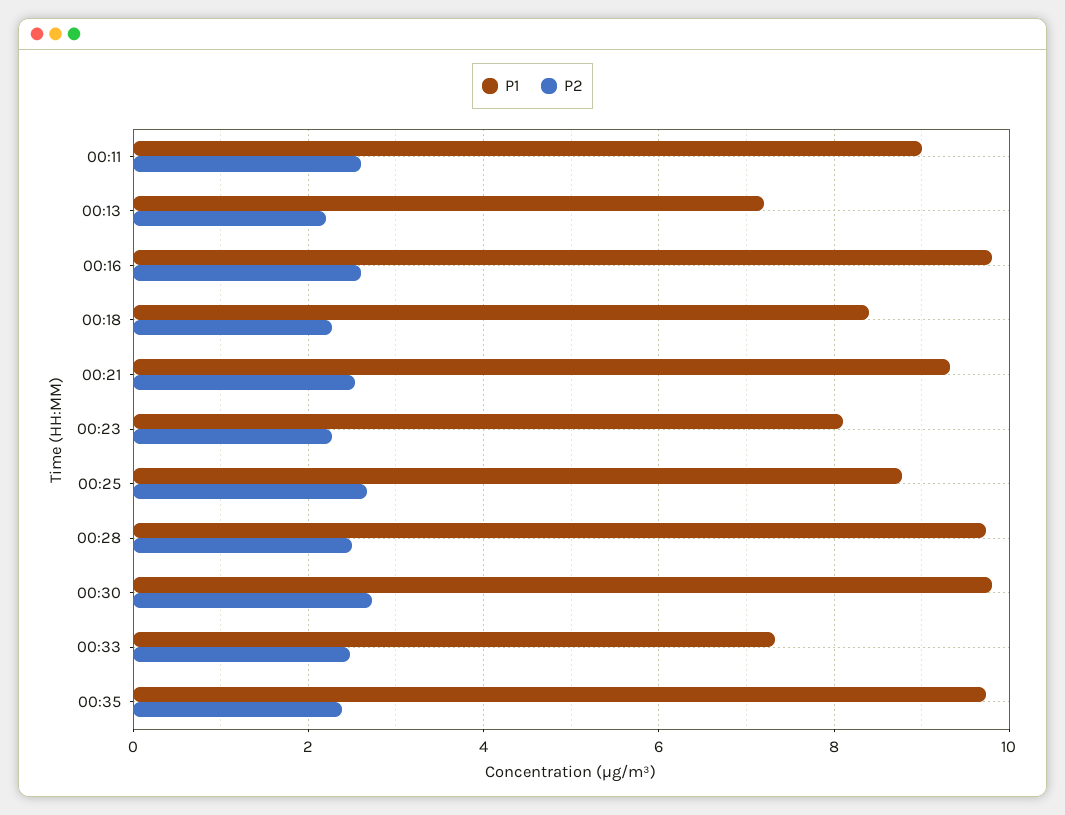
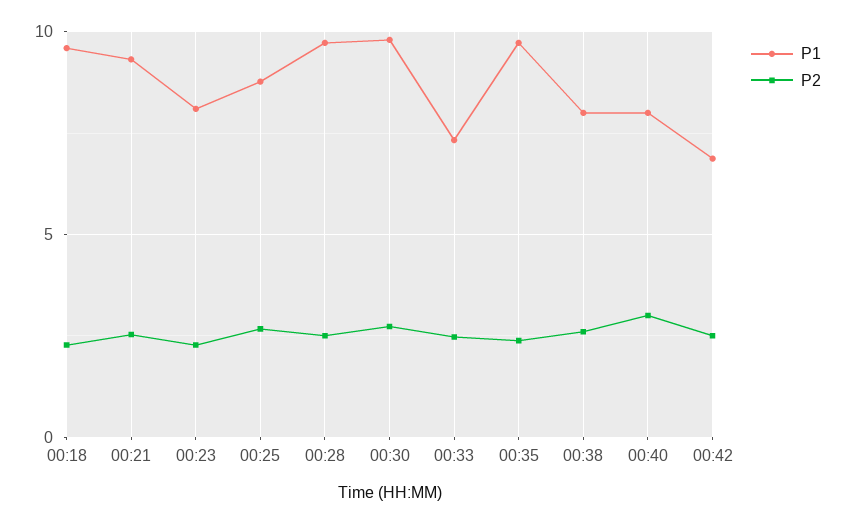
P1, 00:11: 9 -> none
P2, 00:11: 2.6 -> none
P1, 00:13: 7.2 -> none
P2, 00:13: 2.2 -> none
P1, 00:16: 9.8 -> none
P2, 00:16: 2.6 -> none
P1, 00:18: 8.4 -> 9.5
P1, 00:38: none -> 8
P2, 00:38: none -> 2.5
P1, 00:40: none -> 8
P2, 00:40: none -> 3
P1, 00:42: none -> 7
P2, 00:42: none -> 2.5

